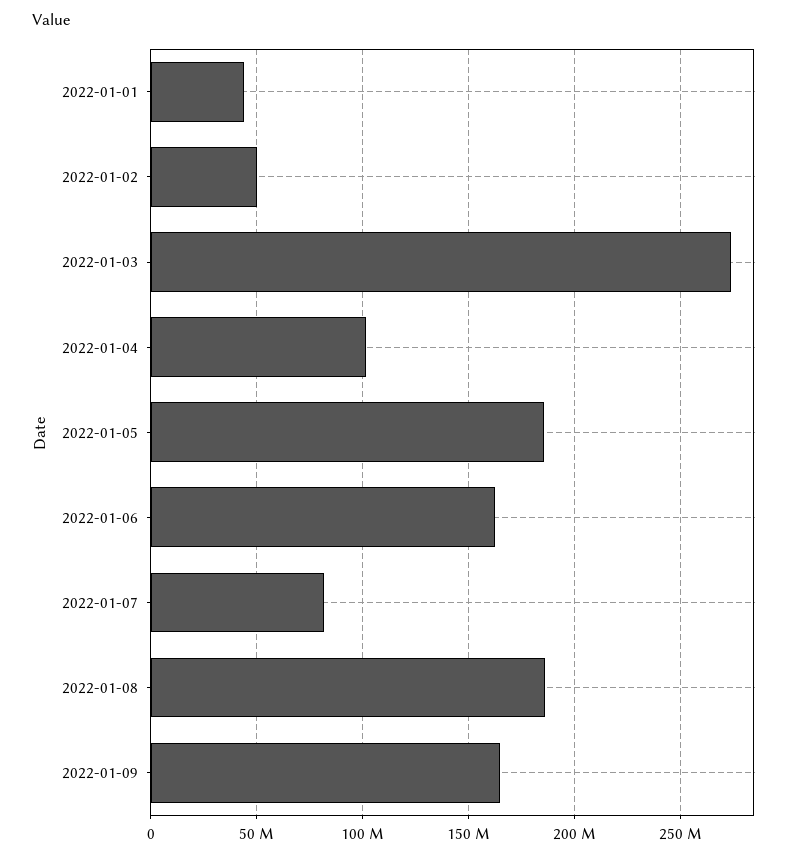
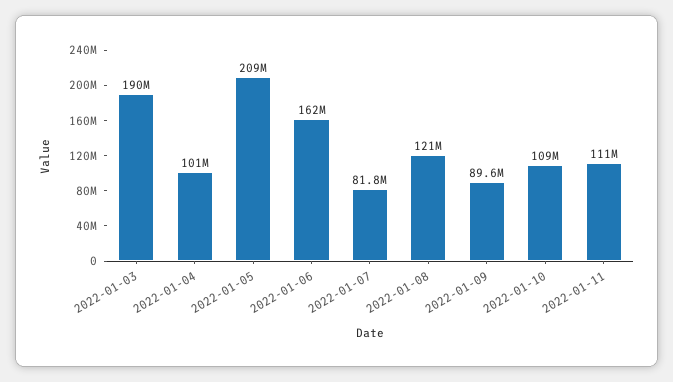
2022-01-01: 45000000 -> none
2022-01-02: 50000000 -> none
2022-01-03: 275000000 -> 190000000
2022-01-05: 185000000 -> 209000000
2022-01-08: 185000000 -> 121000000
2022-01-09: 165000000 -> 89600000
2022-01-10: none -> 109000000
2022-01-11: none -> 111000000

